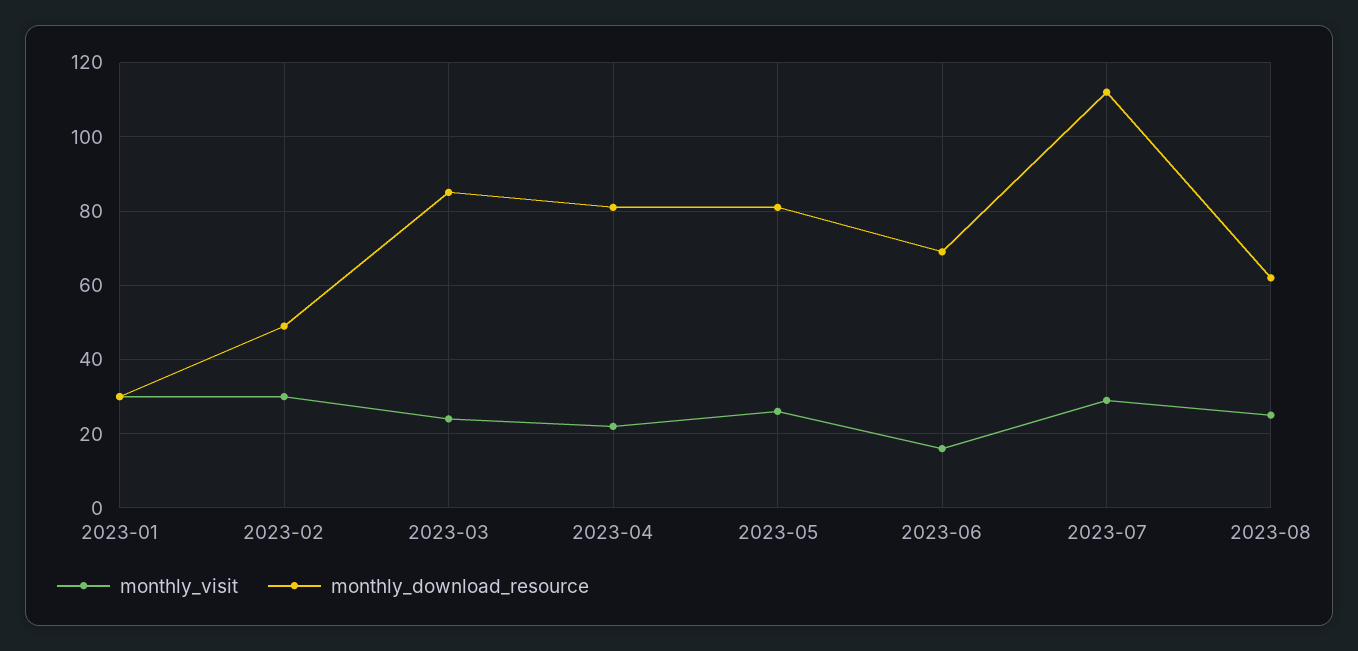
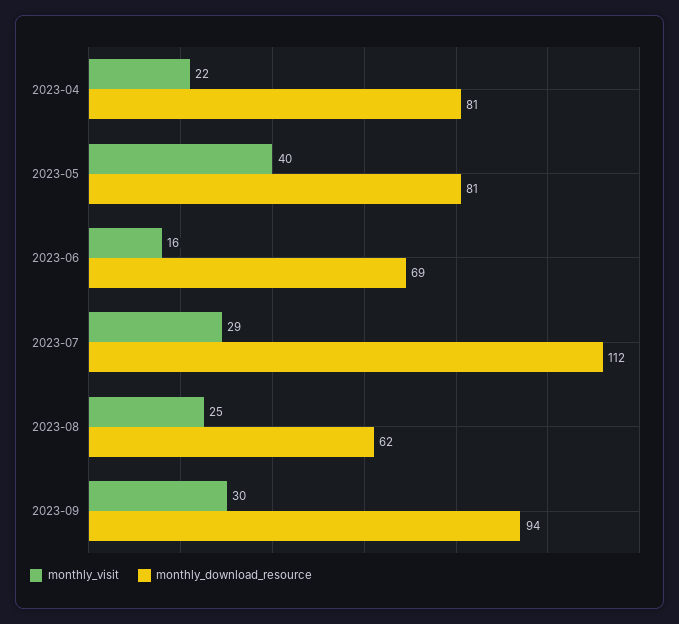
monthly_visit, 2023-01: 30 -> none
monthly_download_resource, 2023-01: 30 -> none
monthly_visit, 2023-02: 30 -> none
monthly_download_resource, 2023-02: 50 -> none
monthly_visit, 2023-03: 25 -> none
monthly_download_resource, 2023-03: 85 -> none
monthly_visit, 2023-05: 25 -> 40
monthly_visit, 2023-09: none -> 30
monthly_download_resource, 2023-09: none -> 94

